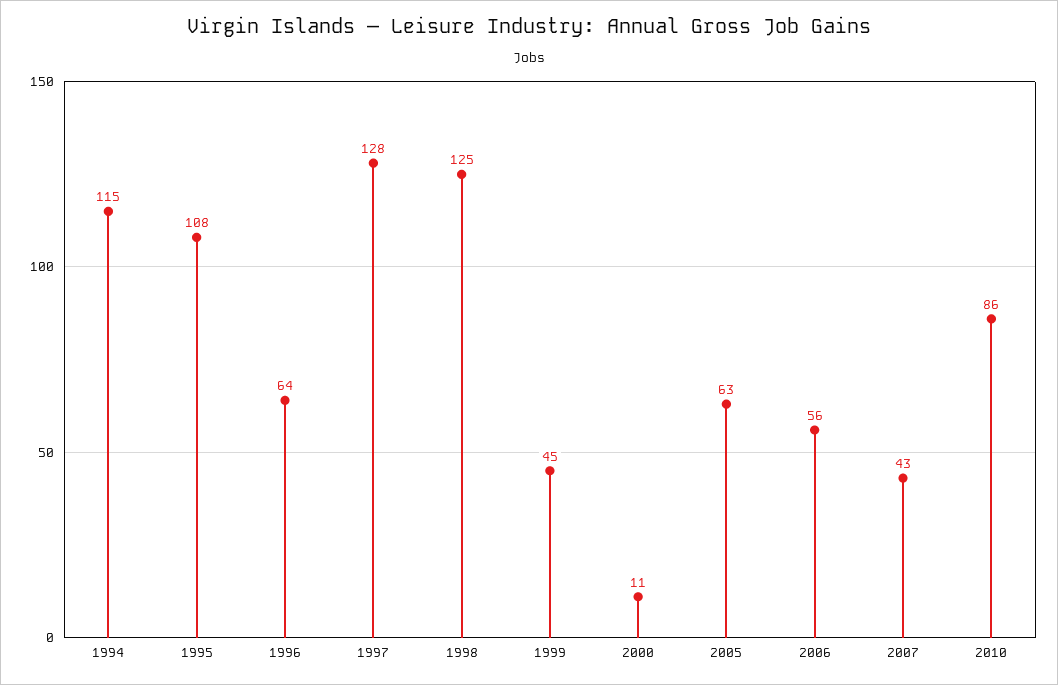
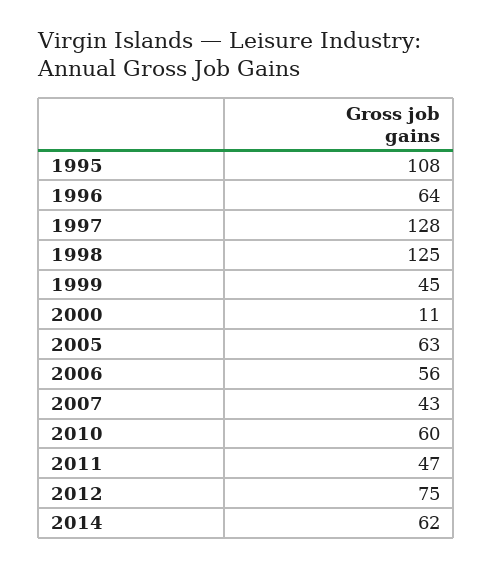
1994: 115 -> none
2010: 86 -> 60
2011: none -> 47
2012: none -> 75
2014: none -> 62

